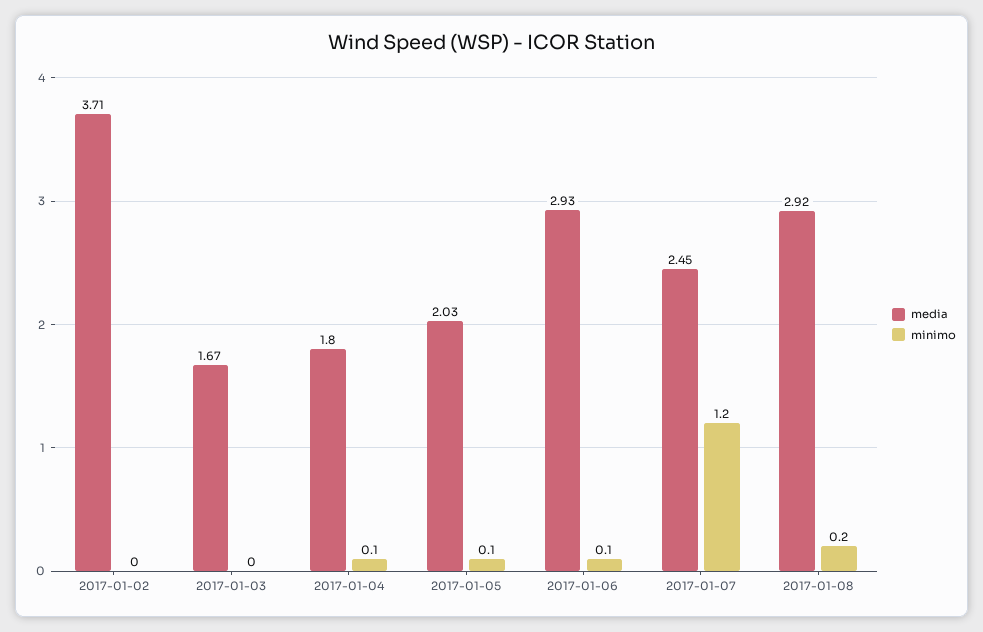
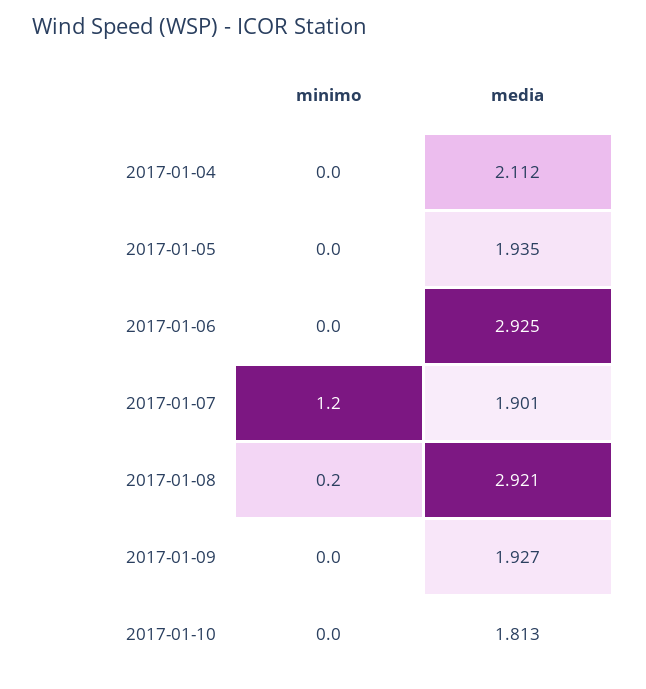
media, 2017-01-02: 3.71 -> none
minimo, 2017-01-02: 0 -> none
media, 2017-01-03: 1.67 -> none
minimo, 2017-01-03: 0 -> none
media, 2017-01-04: 1.8 -> 2.112
minimo, 2017-01-04: 0.1 -> 0
media, 2017-01-05: 2.03 -> 1.935
minimo, 2017-01-05: 0.1 -> 0
minimo, 2017-01-06: 0.1 -> 0
media, 2017-01-07: 2.45 -> 1.901
minimo, 2017-01-09: none -> 0
media, 2017-01-09: none -> 1.927
minimo, 2017-01-10: none -> 0
media, 2017-01-10: none -> 1.813

